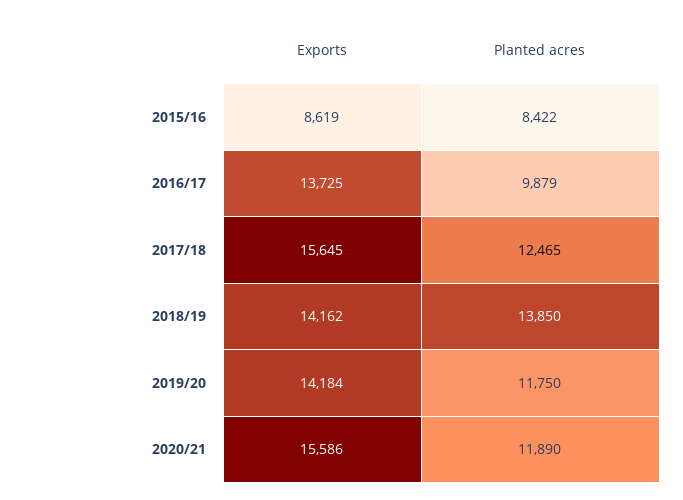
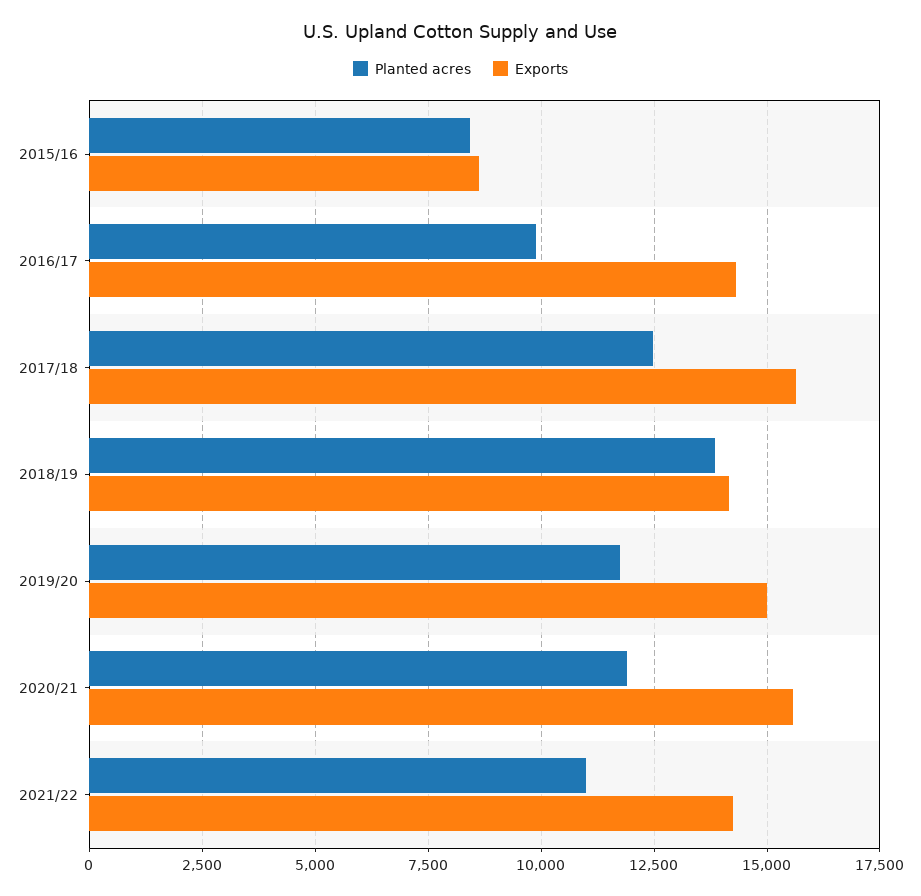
Exports, 2016/17: 13725 -> 14250
Exports, 2019/20: 14184 -> 15000
Planted acres, 2021/22: none -> 11000
Exports, 2021/22: none -> 14250

